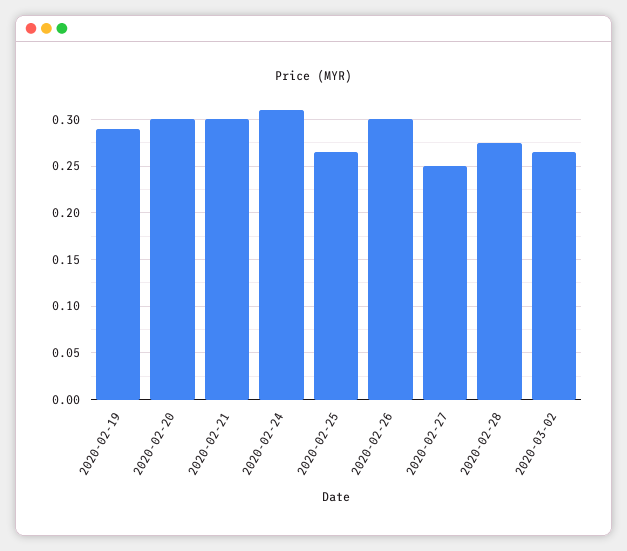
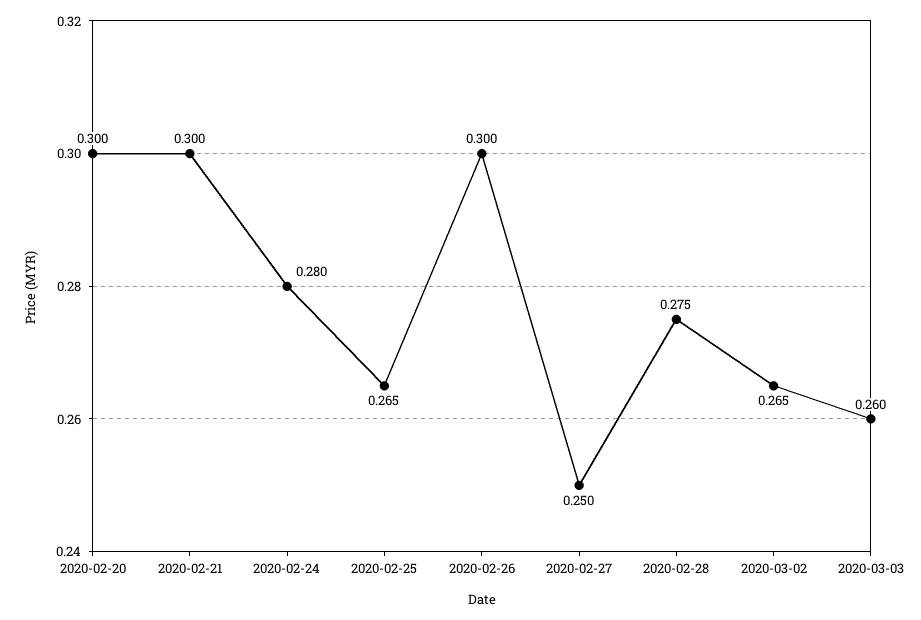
2020-02-19: 0.29 -> none
2020-02-24: 0.31 -> 0.28
2020-03-03: none -> 0.26

